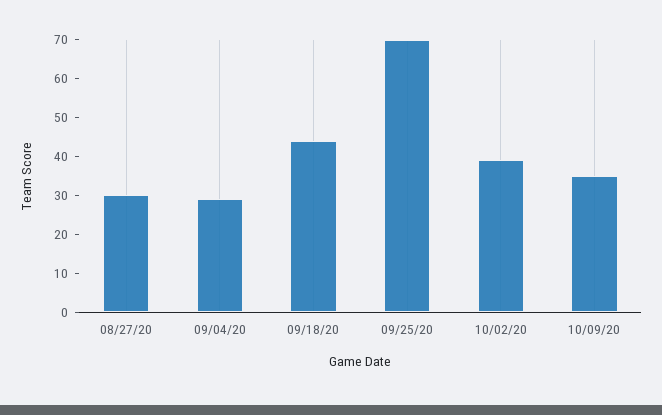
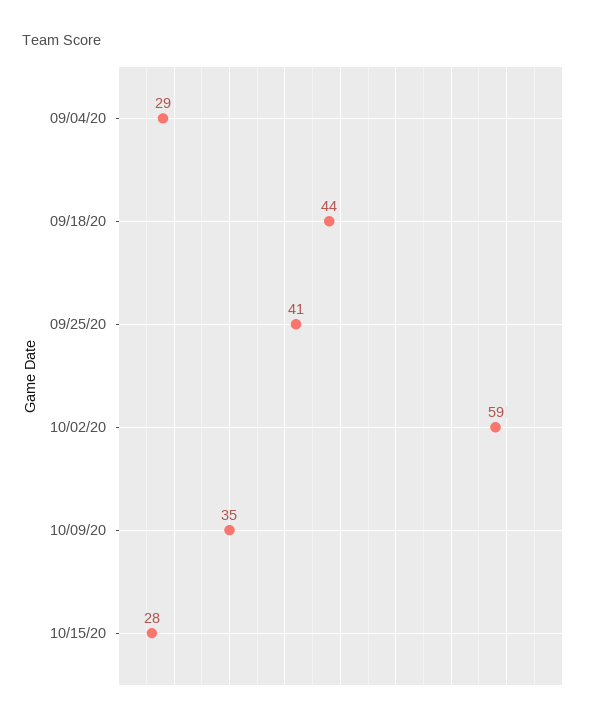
08/27/20: 30 -> none
09/25/20: 70 -> 41
10/02/20: 40 -> 59
10/15/20: none -> 28

